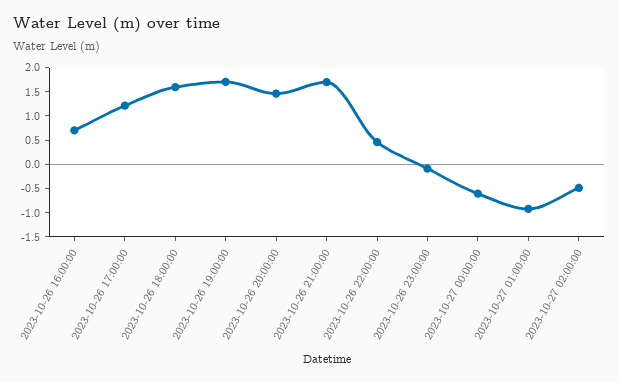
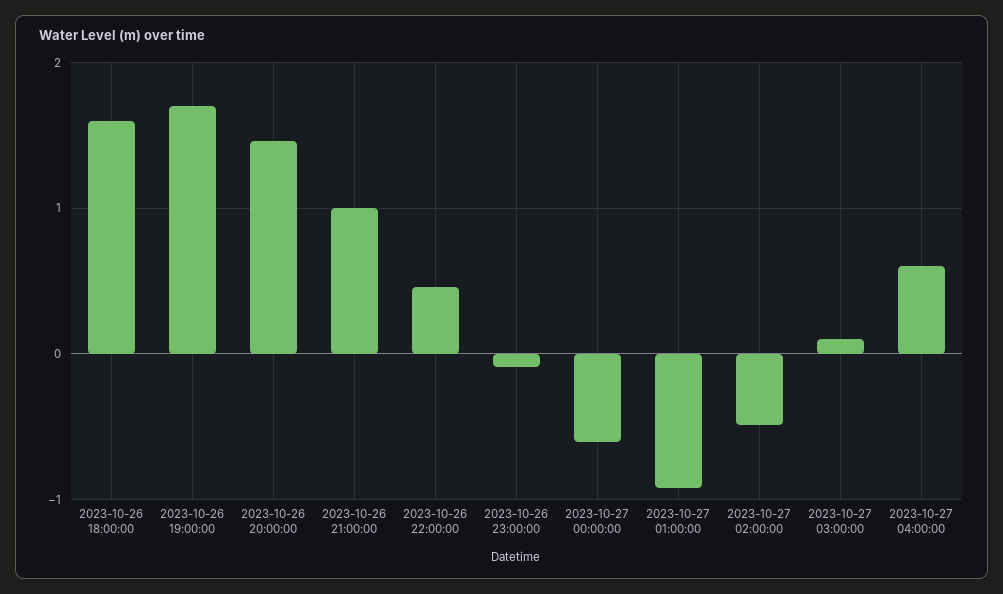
2023-10-26 16:00:00: 0.75 -> none
2023-10-26 17:00:00: 1.25 -> none
2023-10-26 21:00:00: 1.75 -> 1
2023-10-27 03:00:00: none -> 0.1
2023-10-27 04:00:00: none -> 0.6

